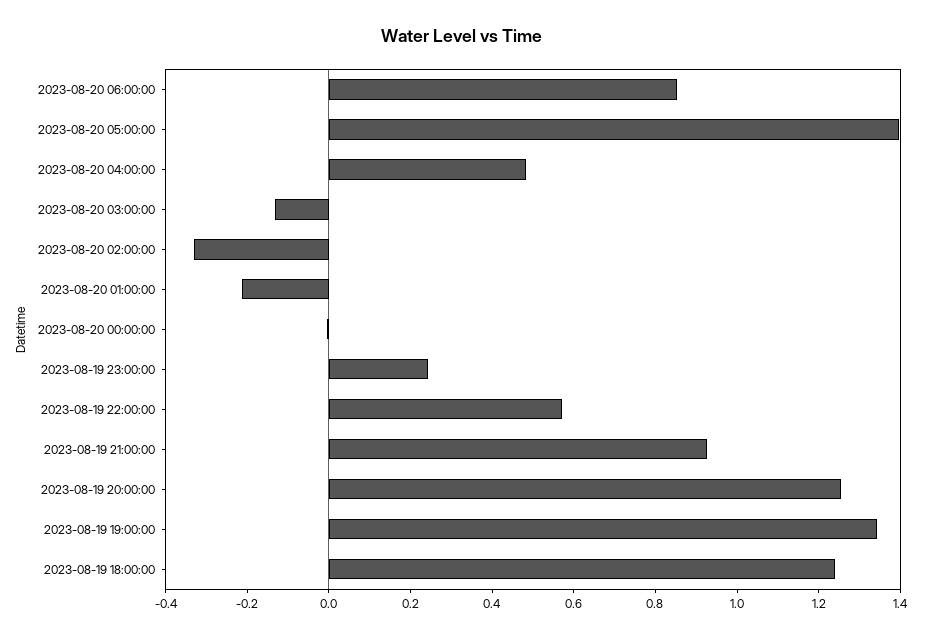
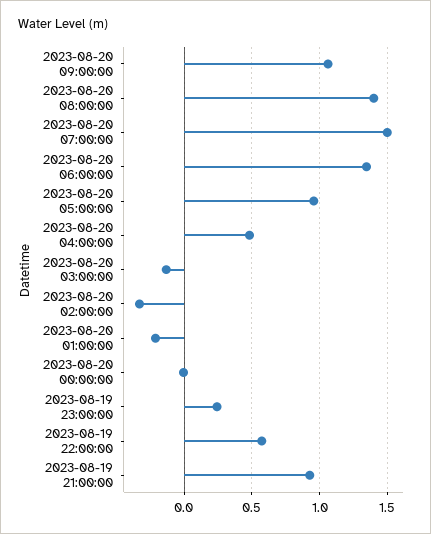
2023-08-20 06:00:00: 0.85 -> 1.35
2023-08-20 05:00:00: 1.4 -> 0.95
2023-08-19 20:00:00: 1.25 -> none
2023-08-19 19:00:00: 1.35 -> none
2023-08-19 18:00:00: 1.25 -> none
2023-08-20 09:00:00: none -> 1.05
2023-08-20 08:00:00: none -> 1.4
2023-08-20 07:00:00: none -> 1.5

